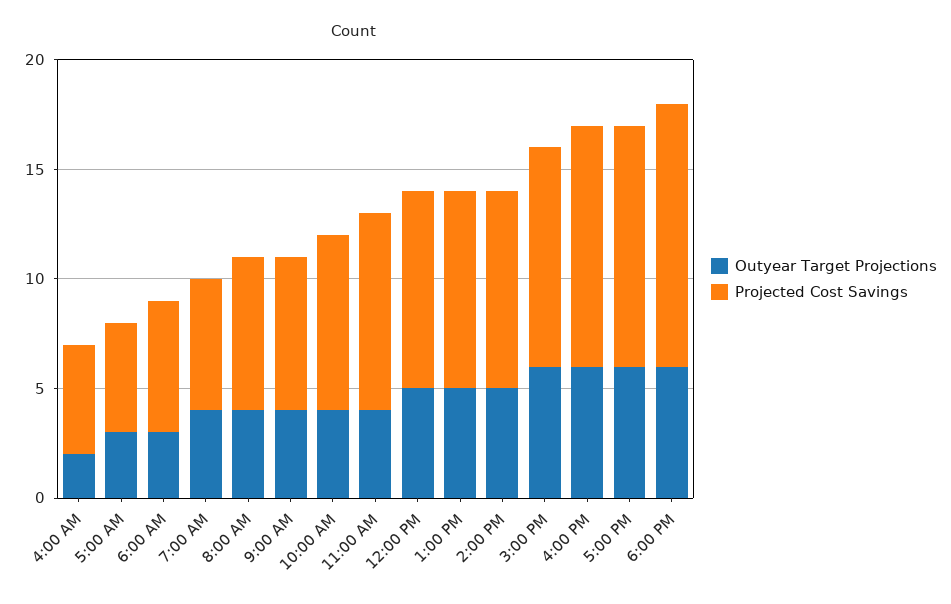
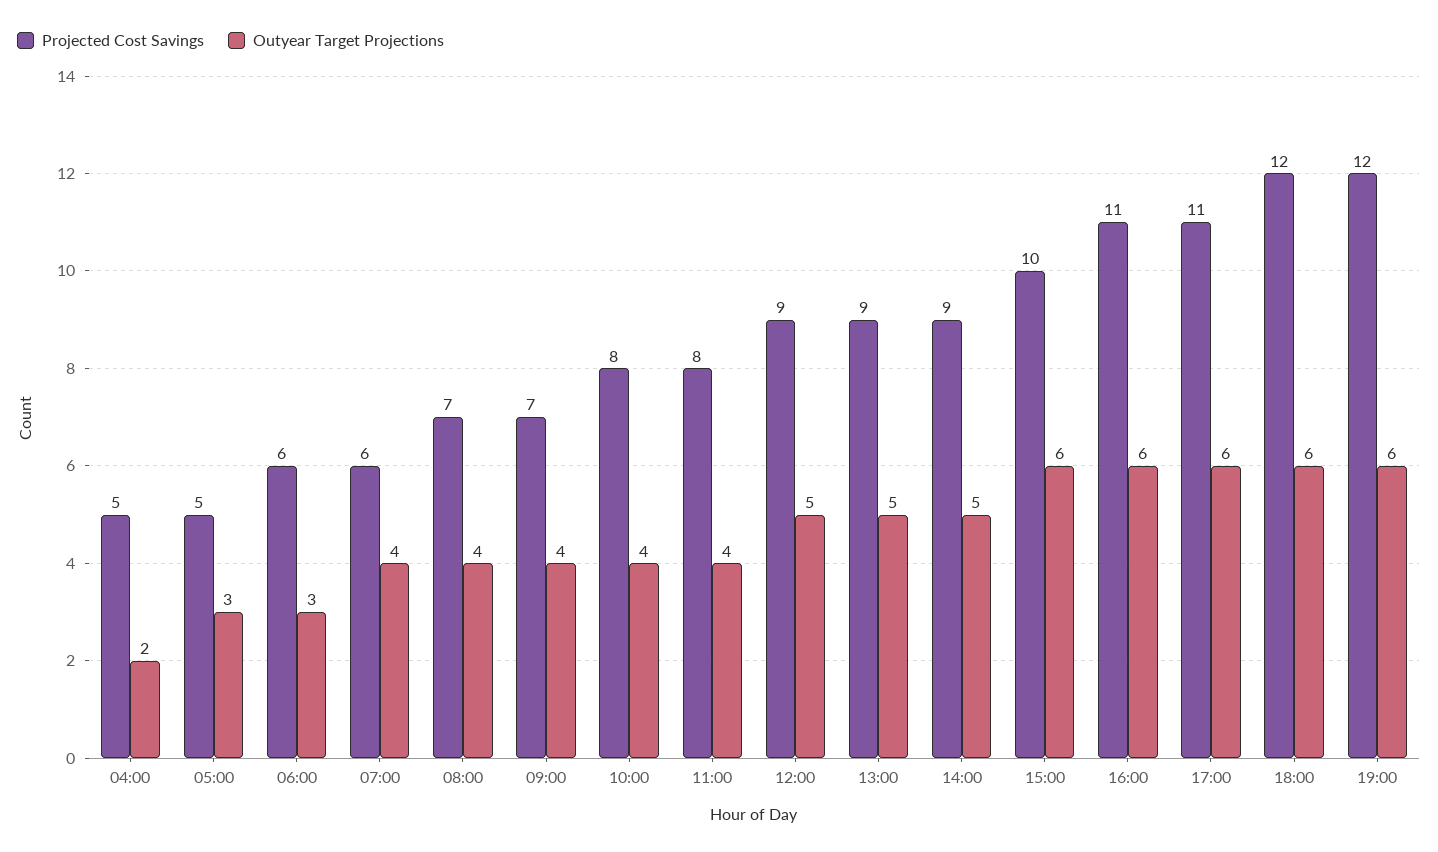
Projected Cost Savings, 11:00 AM: 9 -> 8
Projected Cost Savings, 19:00: none -> 12
Outyear Target Projections, 19:00: none -> 6

